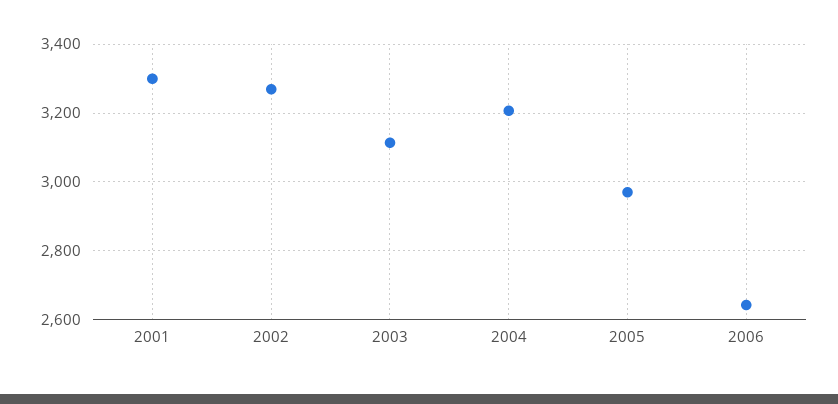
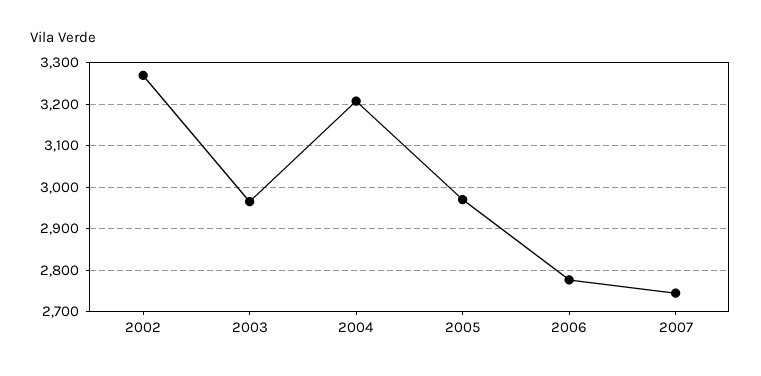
2001: 3300 -> none
2003: 3120 -> 2960
2006: 2640 -> 2780
2007: none -> 2740

